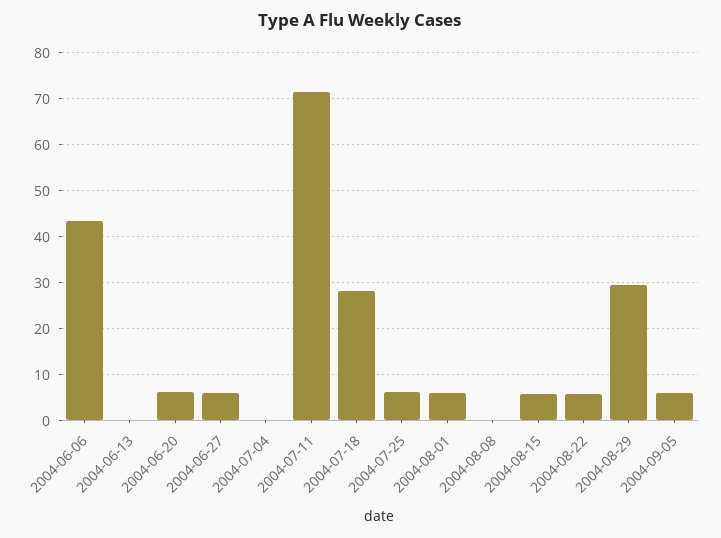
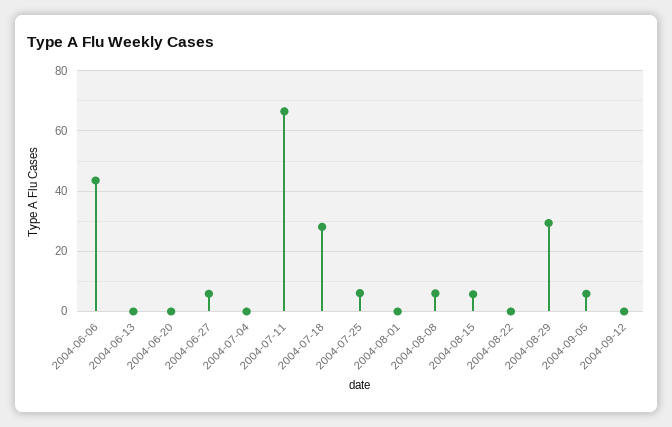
2004-06-20: 6 -> 0
2004-07-11: 72 -> 66
2004-08-01: 6 -> 0
2004-08-08: 0 -> 6
2004-08-22: 6 -> 0
2004-09-12: none -> 0

